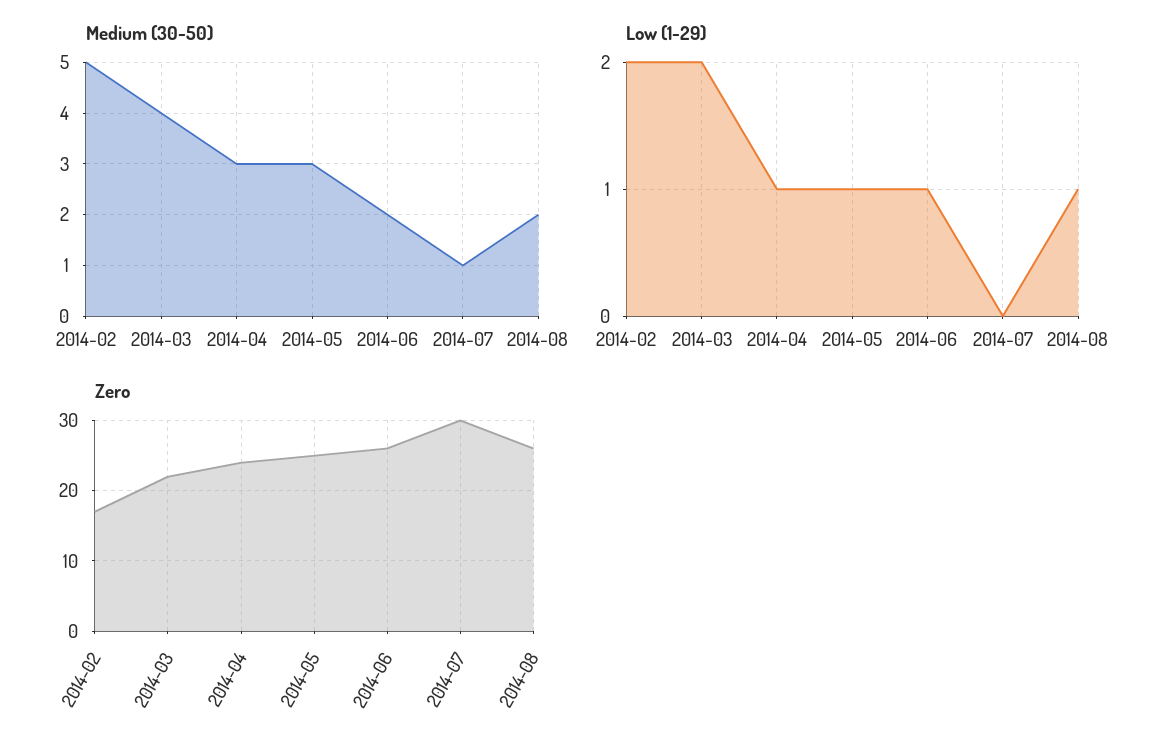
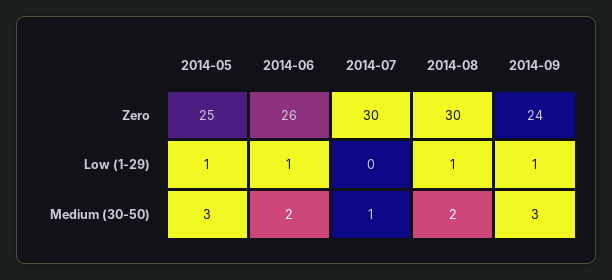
Medium (30-50), 2014-02: 5 -> none
Medium (30-50), 2014-03: 4 -> none
Medium (30-50), 2014-04: 3 -> none
Low (1-29), 2014-02: 2 -> none
Low (1-29), 2014-03: 2 -> none
Low (1-29), 2014-04: 1 -> none
Zero, 2014-02: 17 -> none
Zero, 2014-03: 22 -> none
Zero, 2014-04: 24 -> none
Zero, 2014-08: 26 -> 30
Zero, 2014-09: none -> 24
Low (1-29), 2014-09: none -> 1
Medium (30-50), 2014-09: none -> 3

